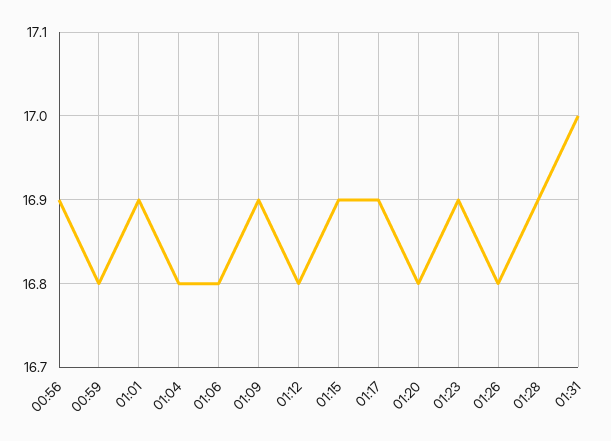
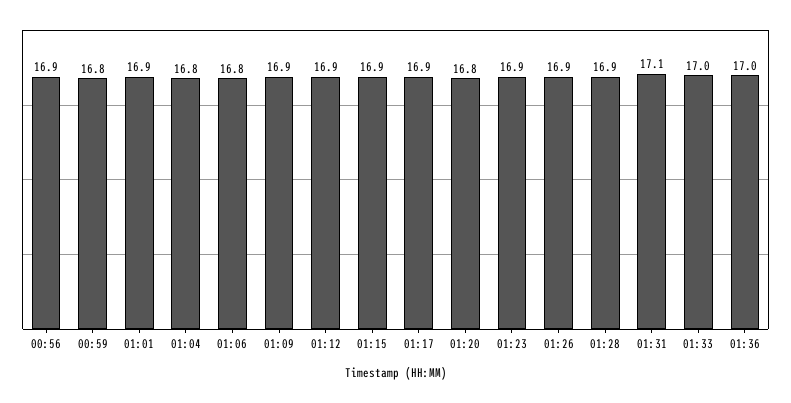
01:12: 16.8 -> 16.9
01:26: 16.8 -> 16.9
01:31: 17 -> 17.1
01:33: none -> 17
01:36: none -> 17

